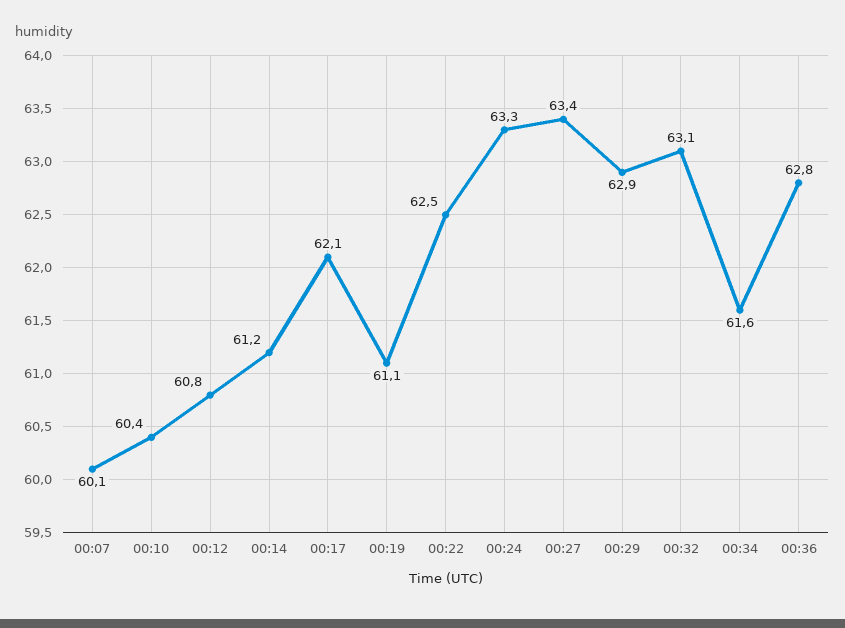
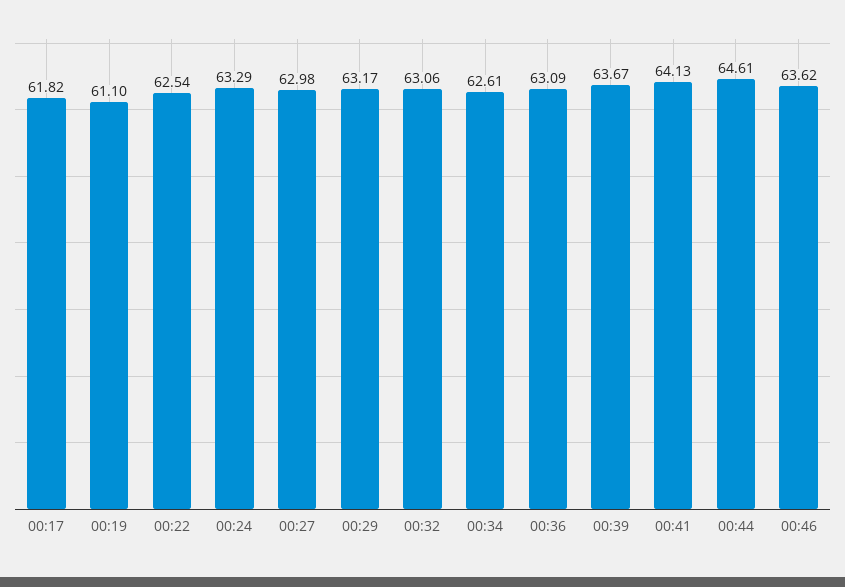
00:07: 60.1 -> none
00:10: 60.4 -> none
00:12: 60.8 -> none
00:14: 61.2 -> none
00:17: 62.1 -> 61.82
00:27: 63.4 -> 62.98
00:29: 62.9 -> 63.17
00:34: 61.6 -> 62.61
00:36: 62.8 -> 63.09
00:39: none -> 63.67
00:41: none -> 64.13
00:44: none -> 64.61
00:46: none -> 63.62

